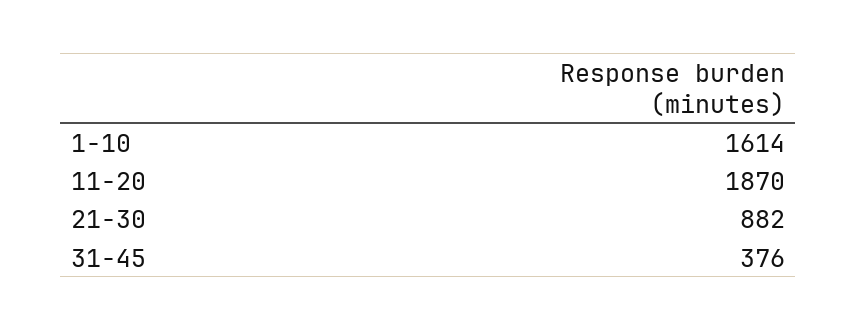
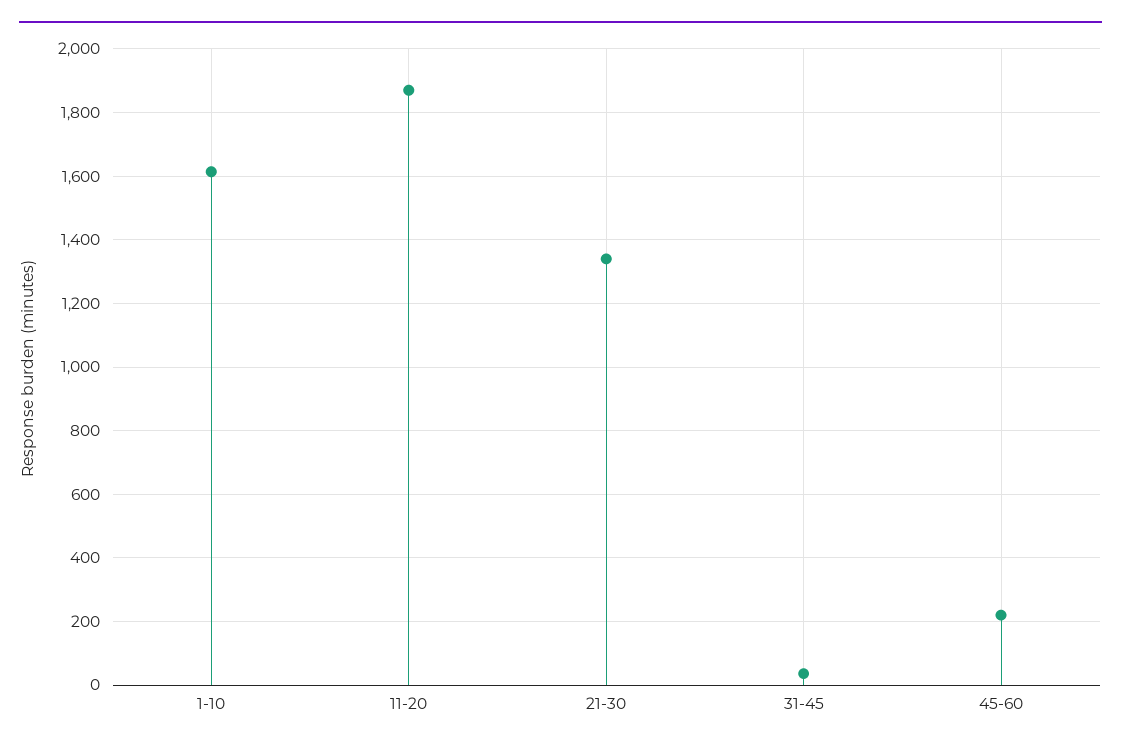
21-30: 882 -> 1340
31-45: 376 -> 40
45-60: none -> 220

